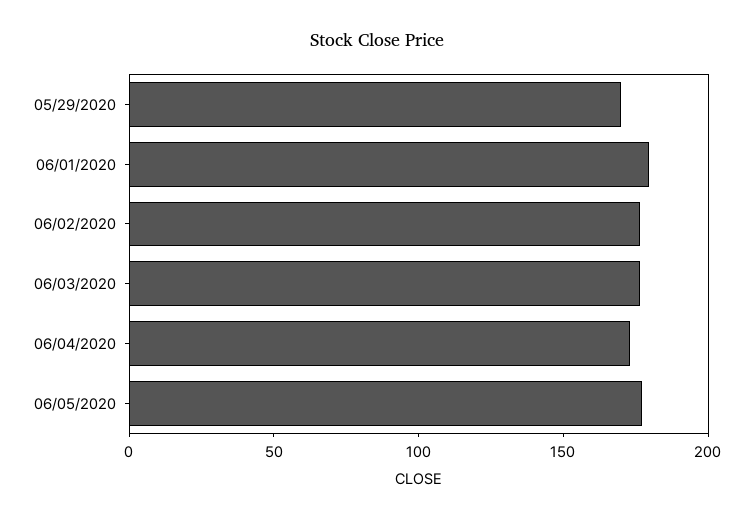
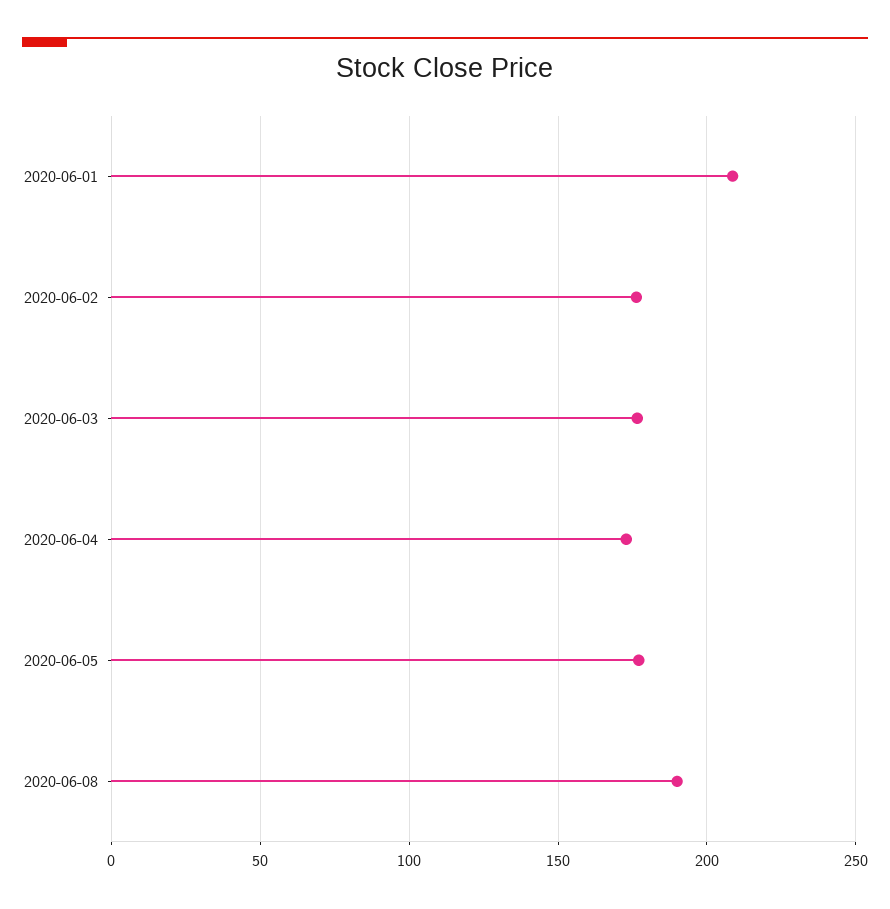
05/29/2020: 170 -> none
06/01/2020: 180 -> 210
2020-06-08: none -> 190

